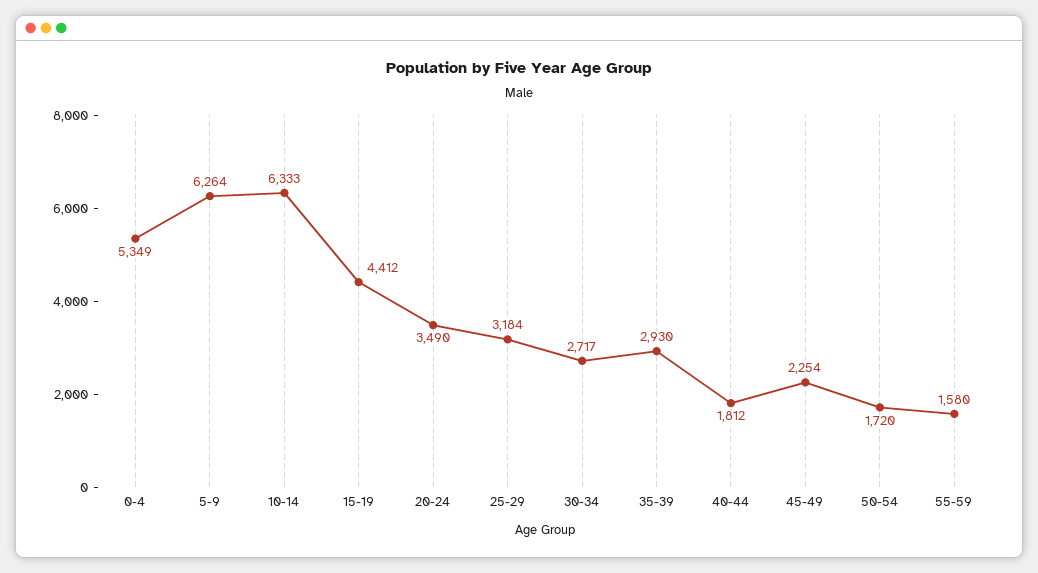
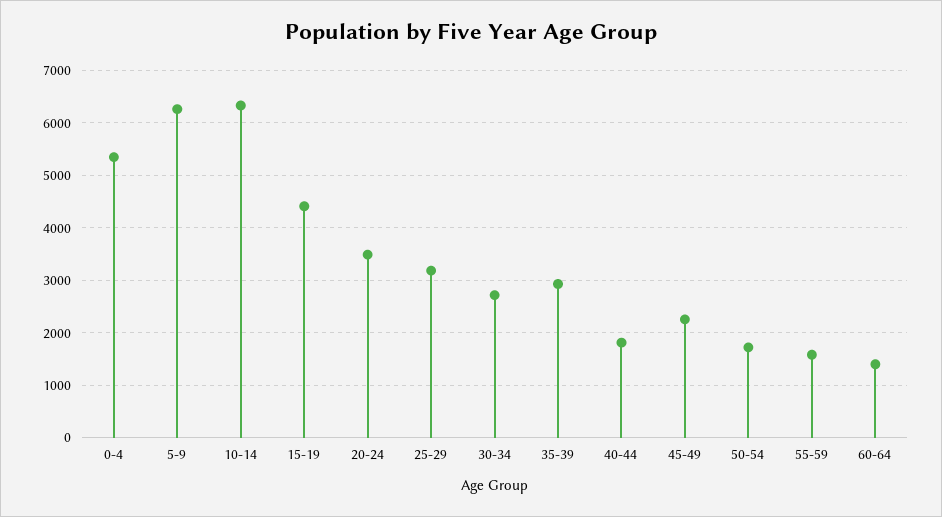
60-64: none -> 1400

